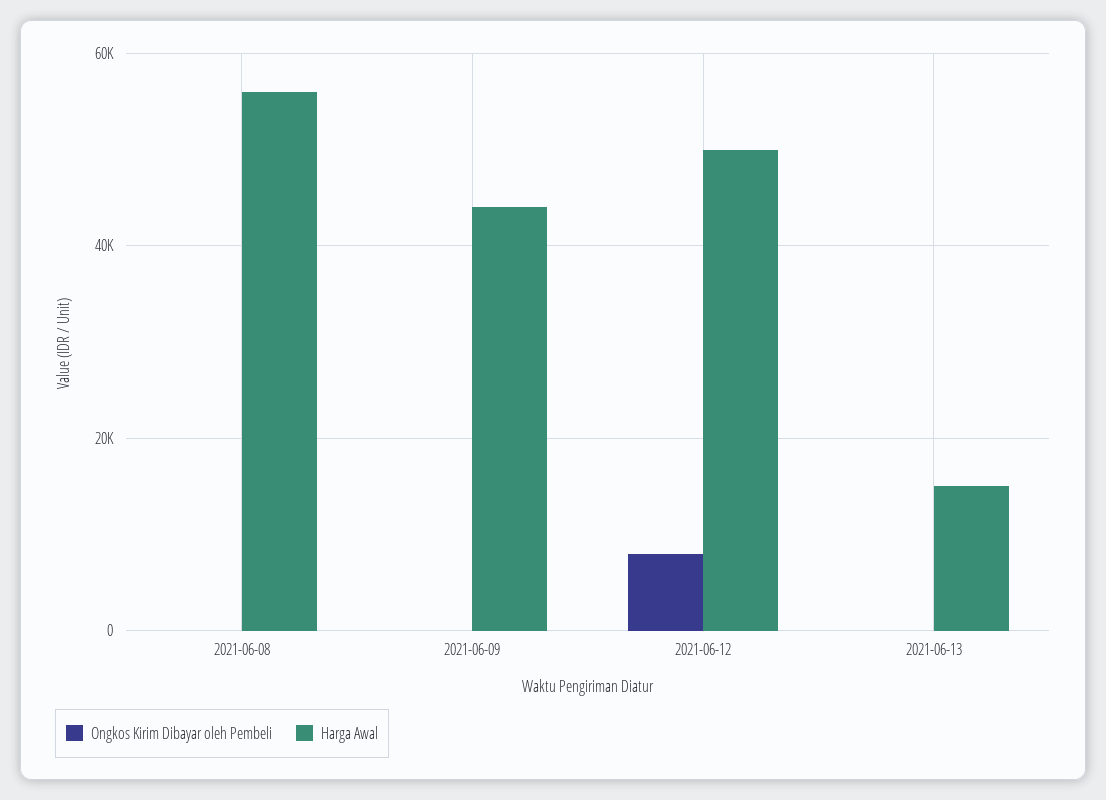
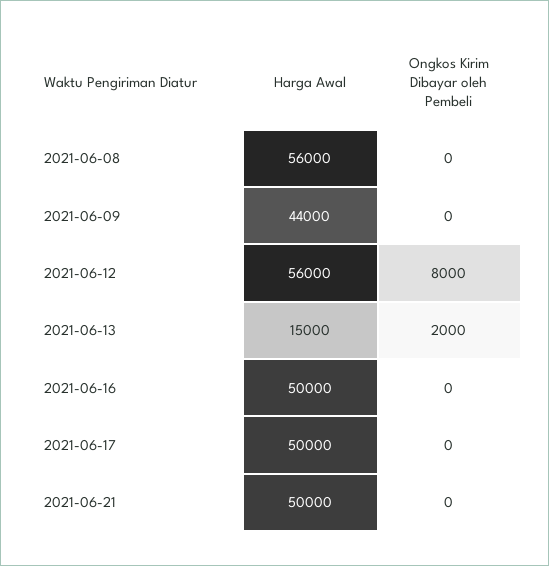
Harga Awal, 2021-06-12: 50000 -> 56000
Ongkos Kirim Dibayar oleh Pembeli, 2021-06-13: 0 -> 2000
Harga Awal, 2021-06-16: none -> 50000
Ongkos Kirim Dibayar oleh Pembeli, 2021-06-16: none -> 0
Harga Awal, 2021-06-17: none -> 50000
Ongkos Kirim Dibayar oleh Pembeli, 2021-06-17: none -> 0
Harga Awal, 2021-06-21: none -> 50000
Ongkos Kirim Dibayar oleh Pembeli, 2021-06-21: none -> 0

